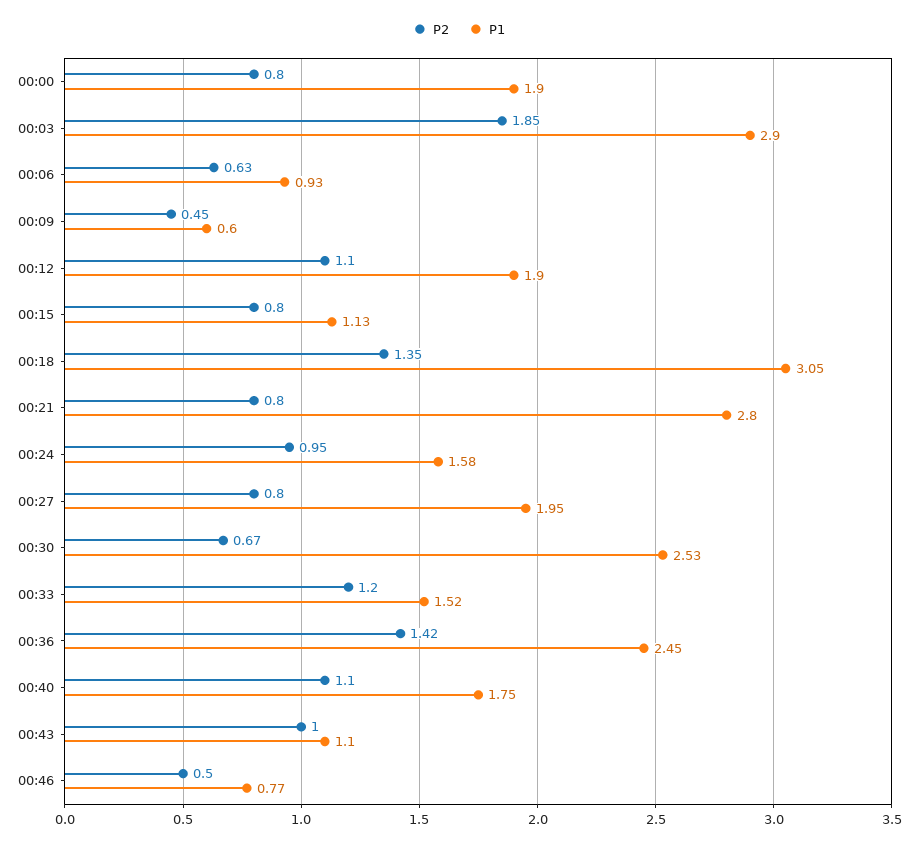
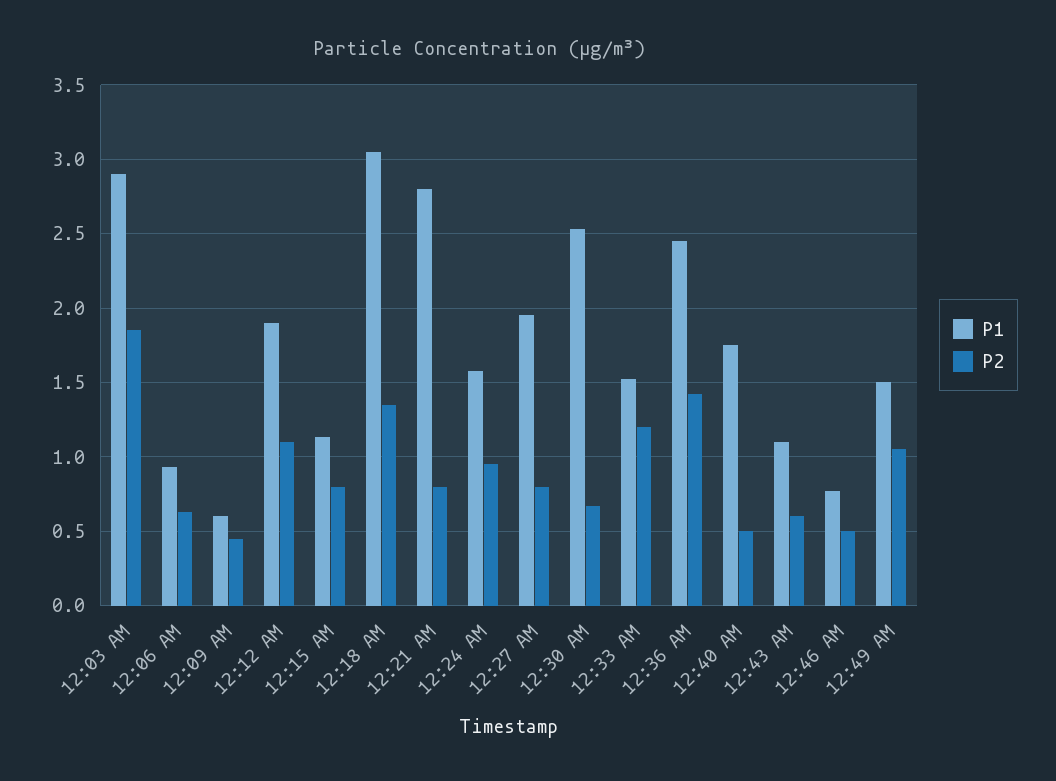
P2, 00:00: 0.8 -> none
P1, 00:00: 1.9 -> none
P2, 00:40: 1.1 -> 0.5
P2, 00:43: 1 -> 0.6
P1, 12:49 AM: none -> 1.5
P2, 12:49 AM: none -> 1.05

